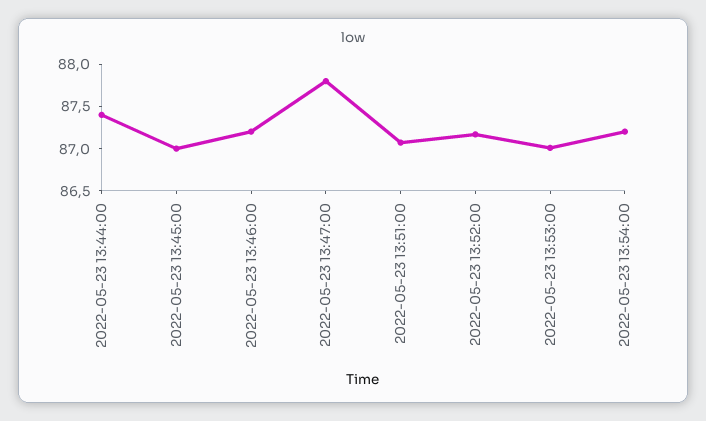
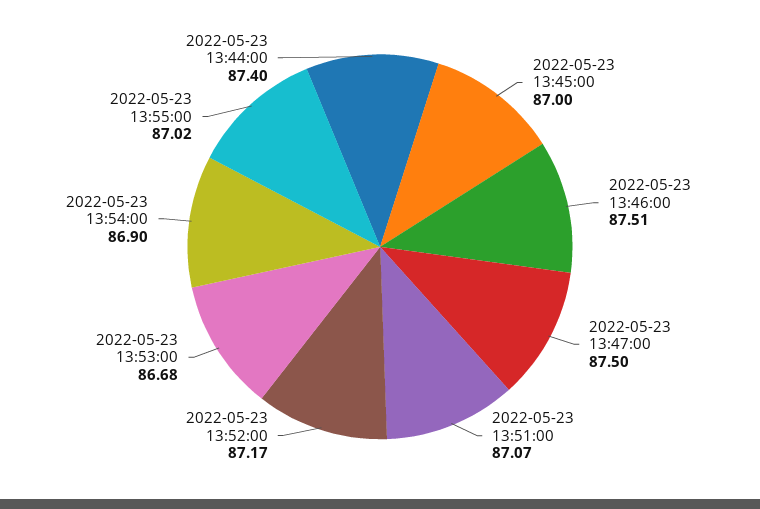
2022-05-23 13:46:00: 87.2 -> 87.51
2022-05-23 13:47:00: 87.8 -> 87.5
2022-05-23 13:53:00: 87 -> 86.68
2022-05-23 13:54:00: 87.2 -> 86.9
2022-05-23 13:55:00: none -> 87.02

